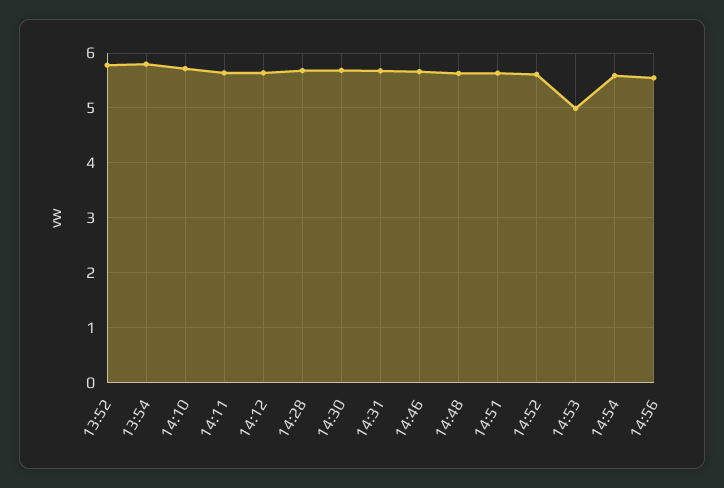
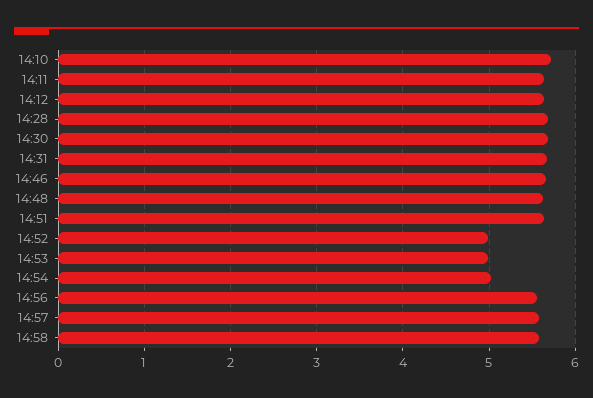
13:52: 5.8 -> none
13:54: 5.8 -> none
14:52: 5.6 -> 5
14:54: 5.6 -> 5
14:57: none -> 5.6
14:58: none -> 5.6

